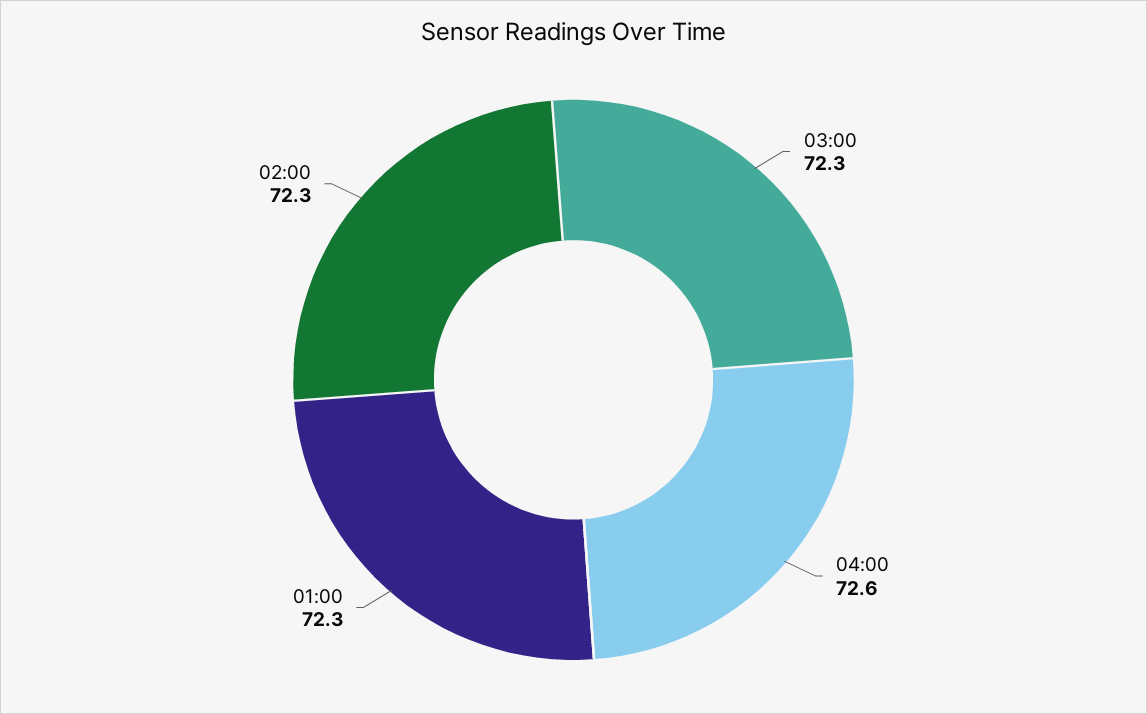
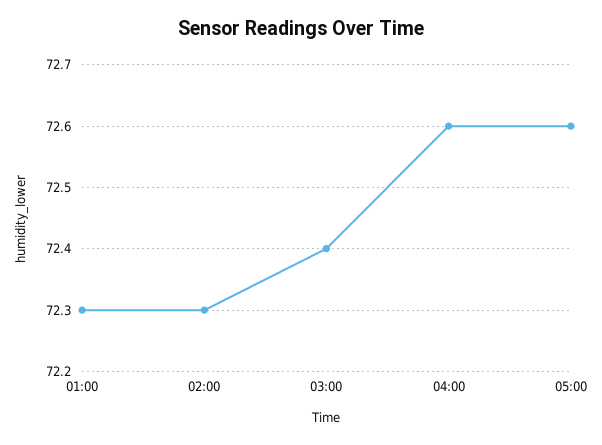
03:00: 72.3 -> 72.4
05:00: none -> 72.6

